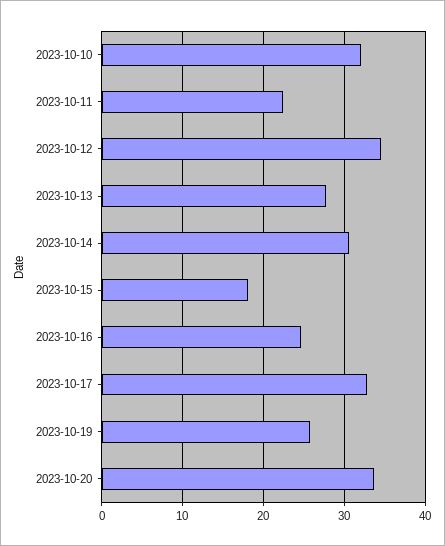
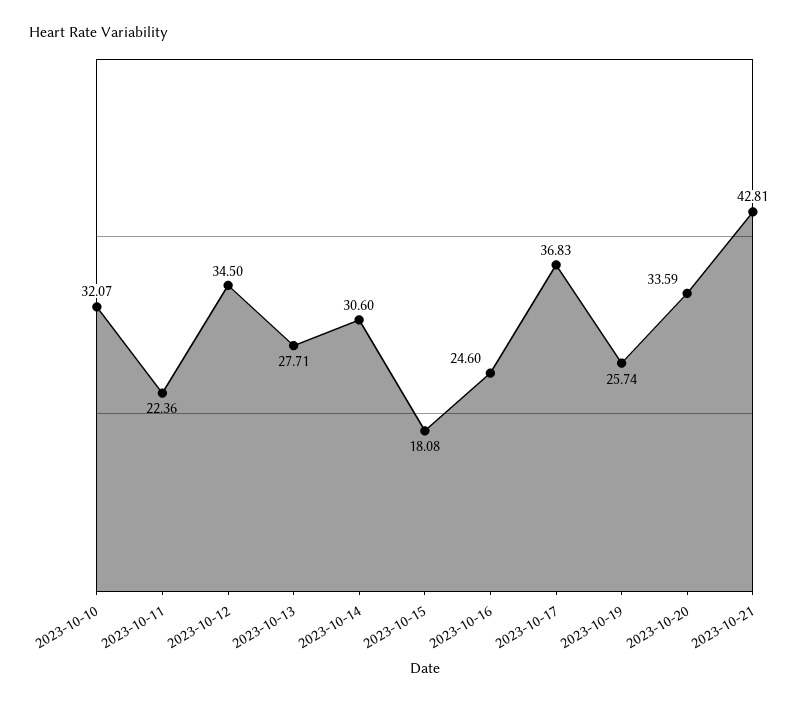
2023-10-17: 33 -> 36.83
2023-10-21: none -> 42.81

